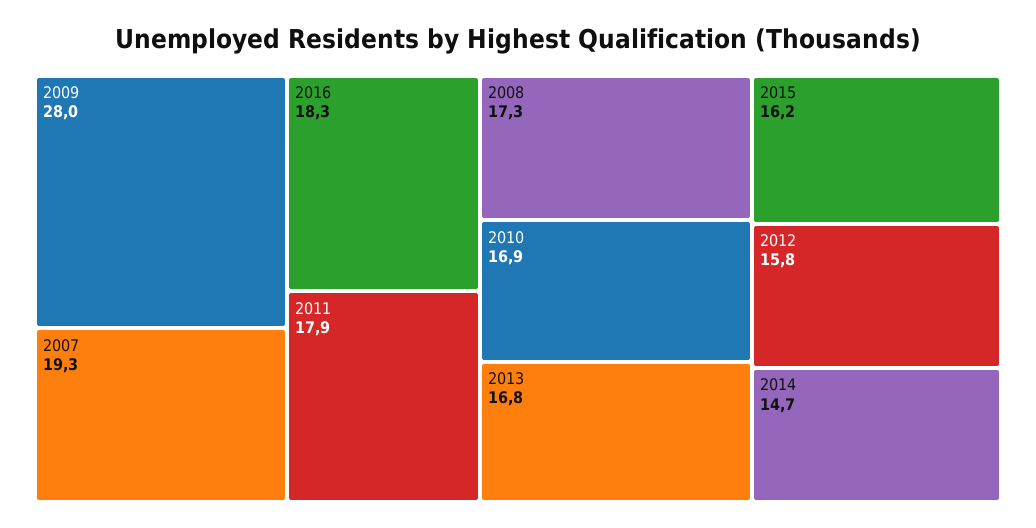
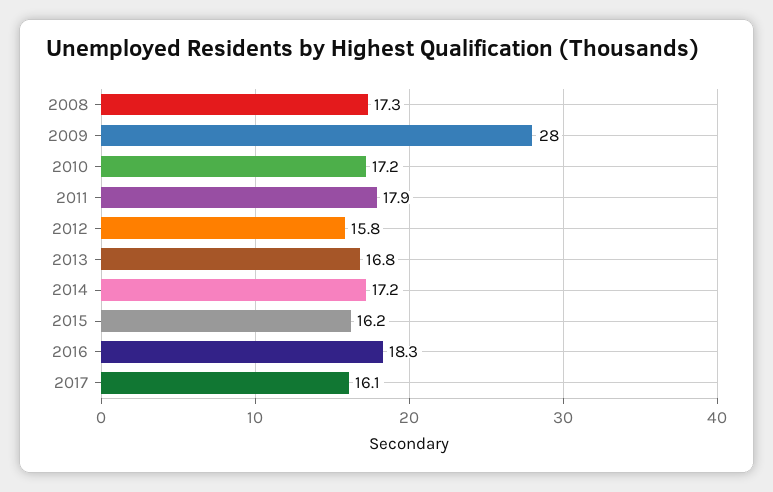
2007: 19.3 -> none
2010: 16.9 -> 17.2
2014: 14.7 -> 17.2
2017: none -> 16.1

